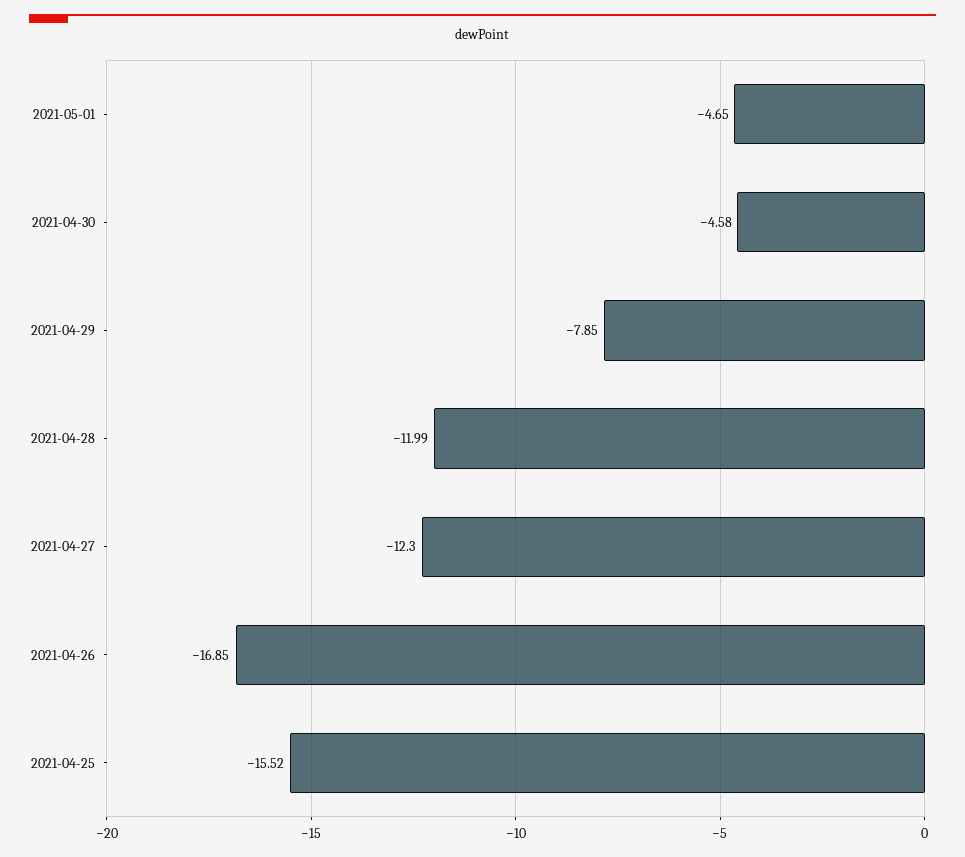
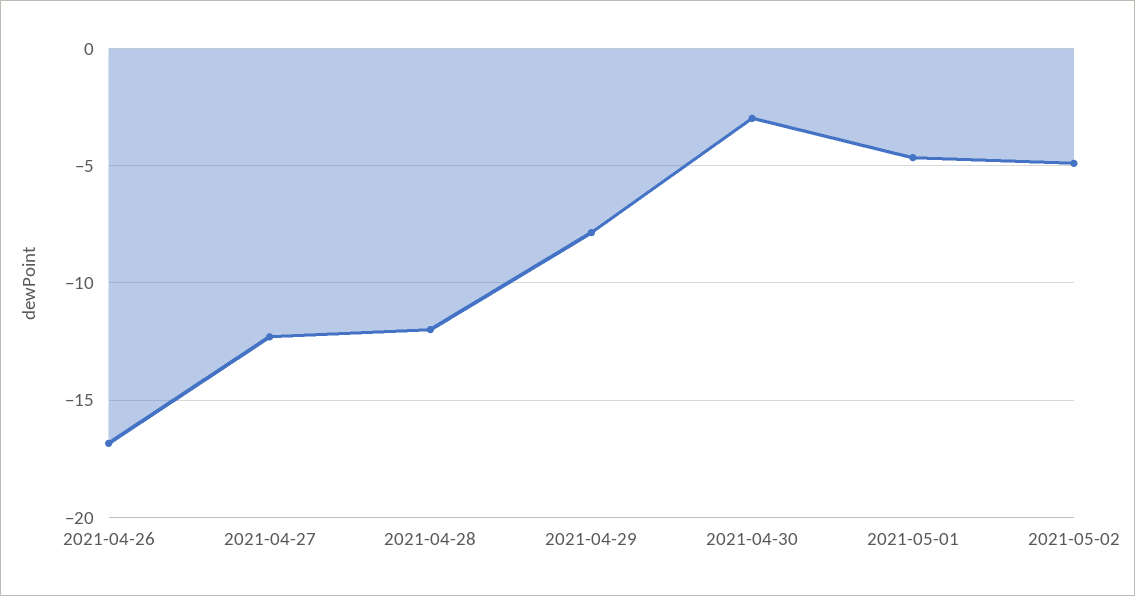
2021-04-30: -4.58 -> -3
2021-04-25: -15.52 -> none
2021-05-02: none -> -5

